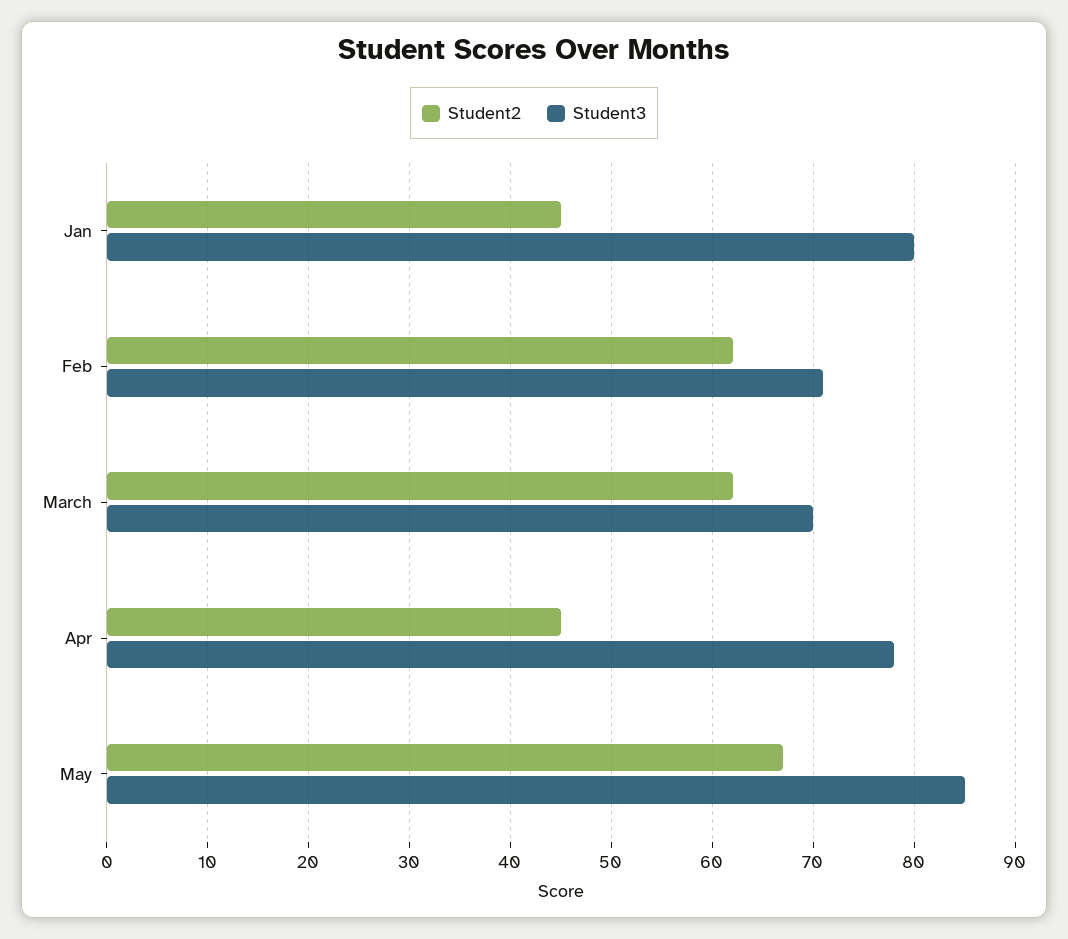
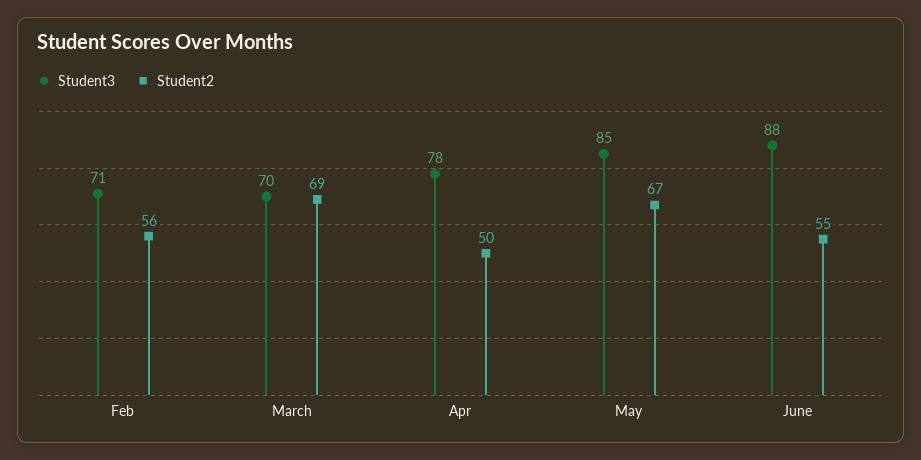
Student2, Jan: 45 -> none
Student3, Jan: 80 -> none
Student2, Feb: 62 -> 56
Student2, March: 62 -> 69
Student2, Apr: 45 -> 50
Student3, June: none -> 88
Student2, June: none -> 55

